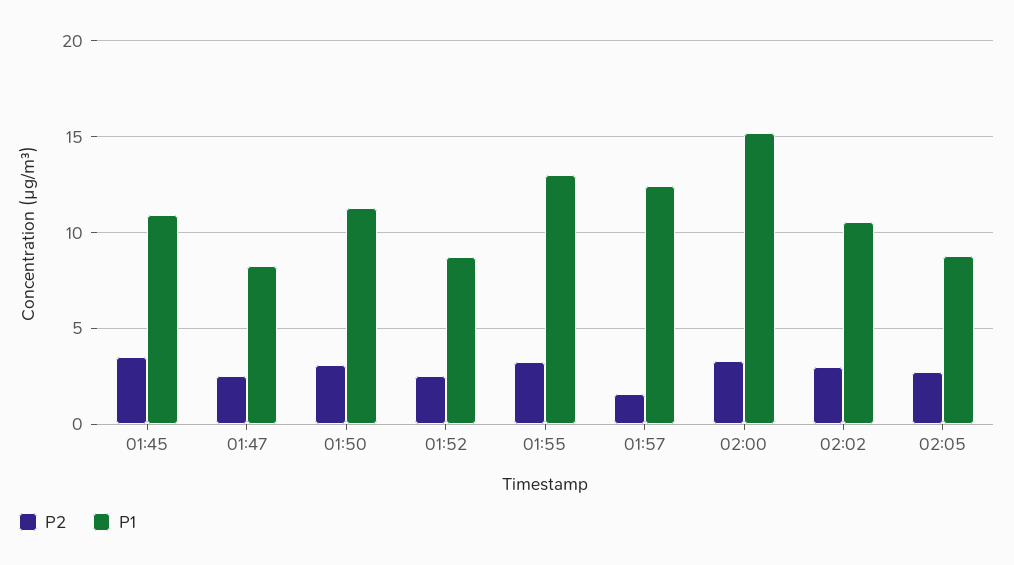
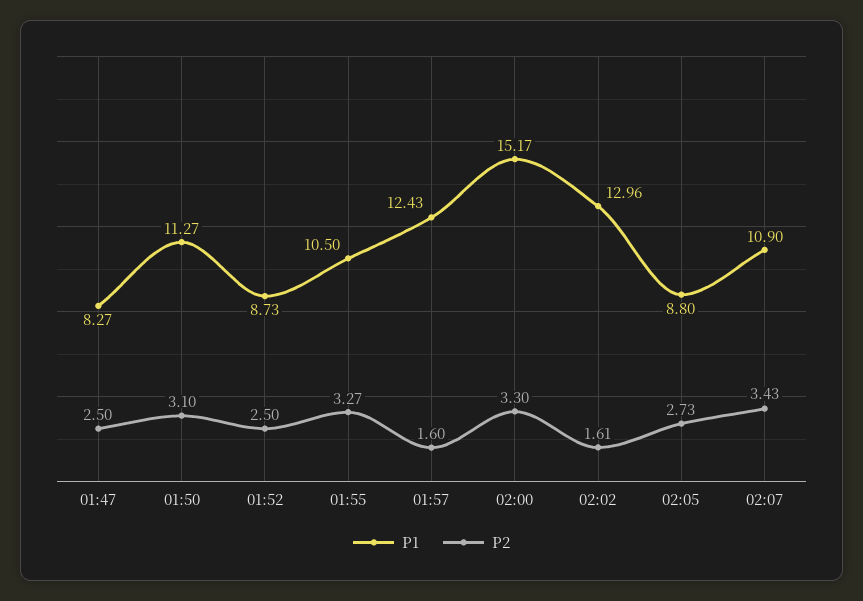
P2, 01:45: 3.5 -> none
P1, 01:45: 11 -> none
P1, 01:55: 13 -> 10.5
P2, 02:02: 3 -> 1.61
P1, 02:02: 10.5 -> 12.96
P1, 02:07: none -> 10.9
P2, 02:07: none -> 3.43

